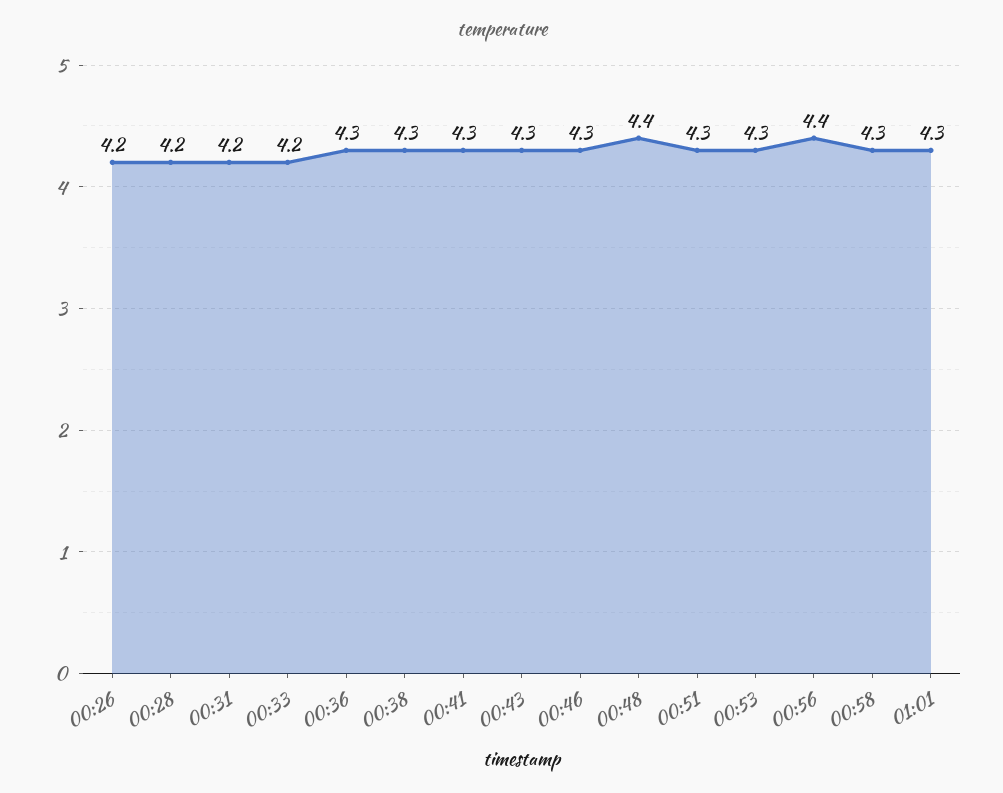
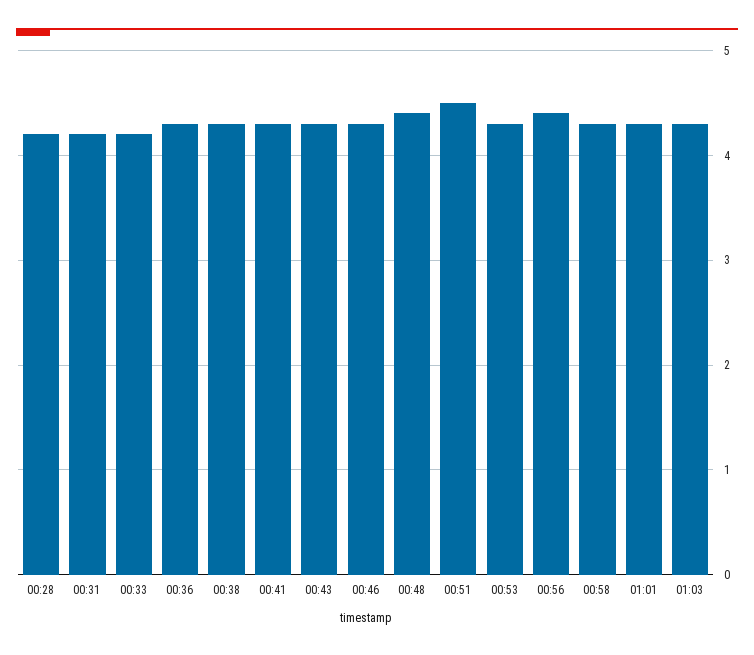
00:26: 4.2 -> none
00:51: 4.3 -> 4.5
01:03: none -> 4.3

